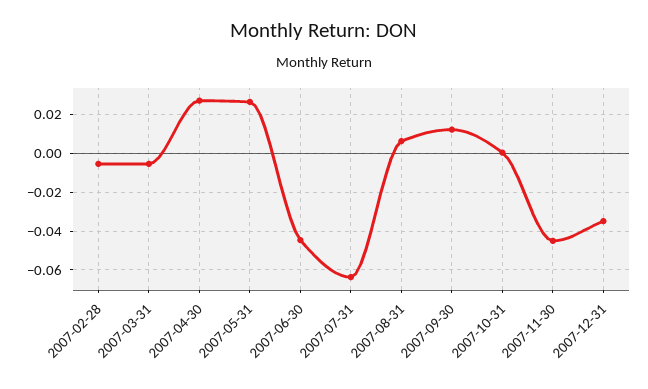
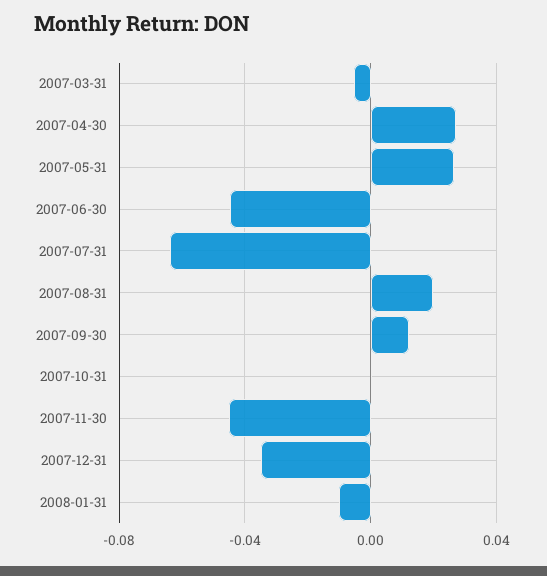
2007-02-28: -0.005 -> none
2007-08-31: 0.005 -> 0.02
2008-01-31: none -> -0.01

